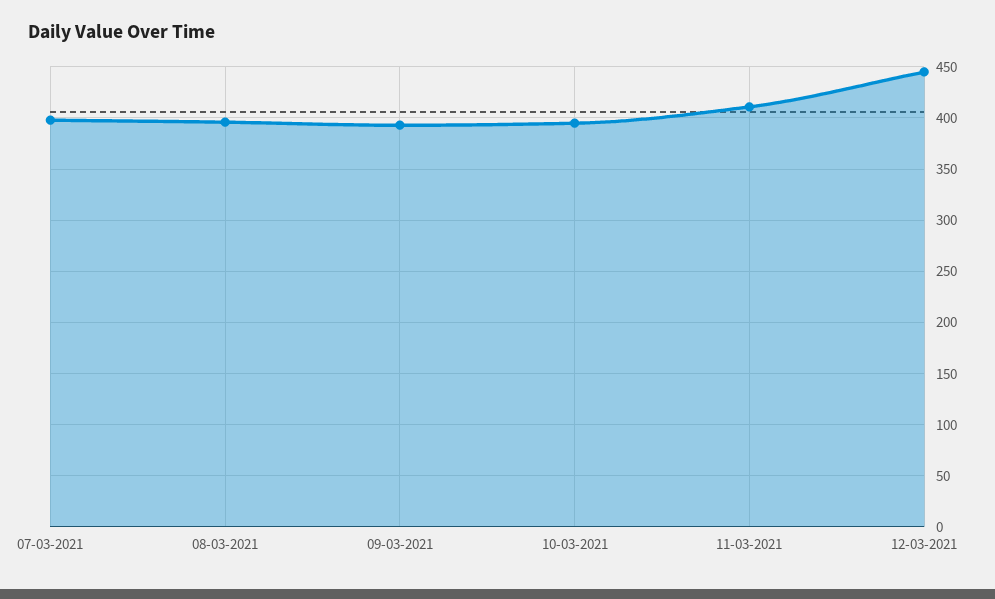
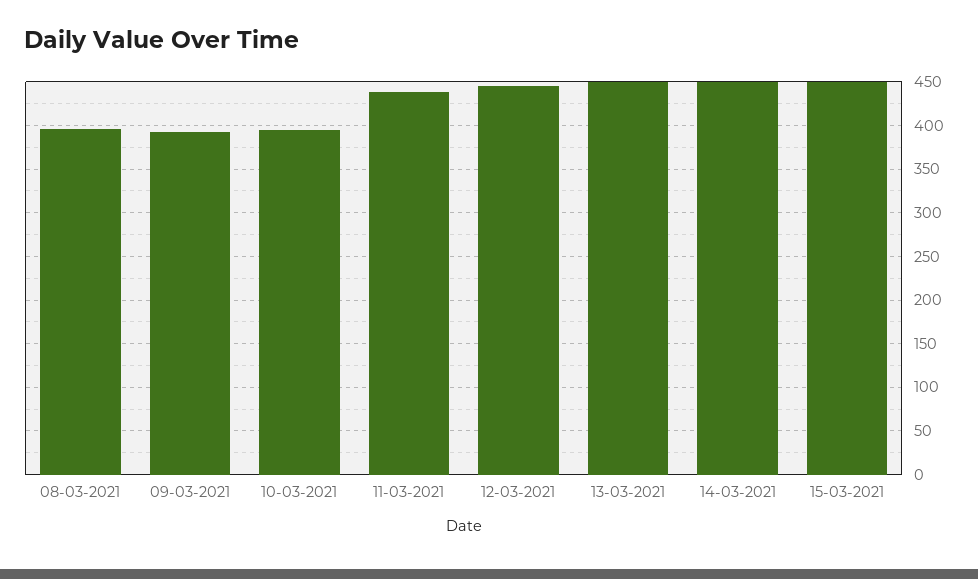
07-03-2021: 400 -> none
11-03-2021: 410 -> 440
13-03-2021: none -> 450
14-03-2021: none -> 450
15-03-2021: none -> 450

